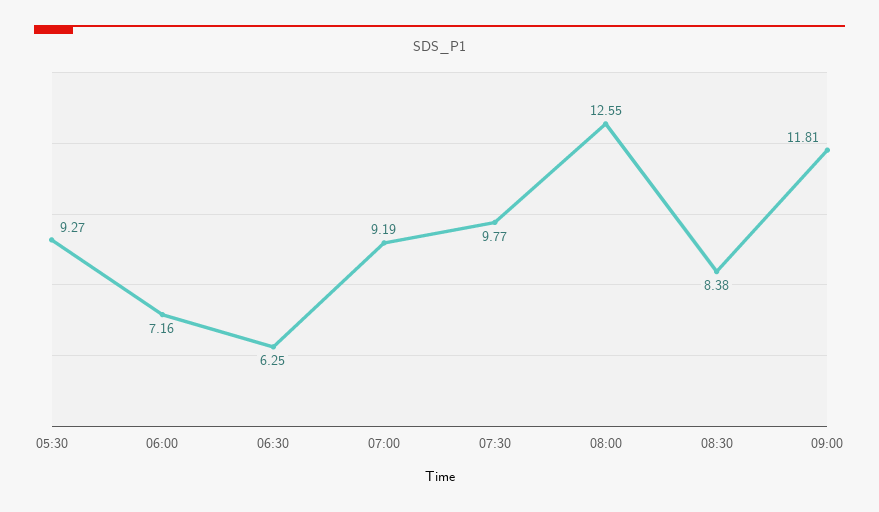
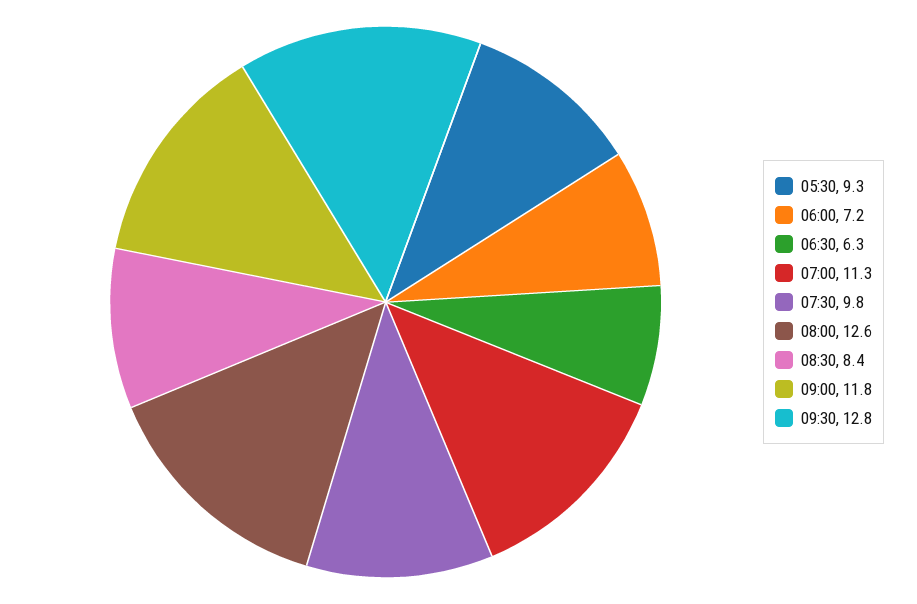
07:00: 9.19 -> 11.3
09:30: none -> 12.8

